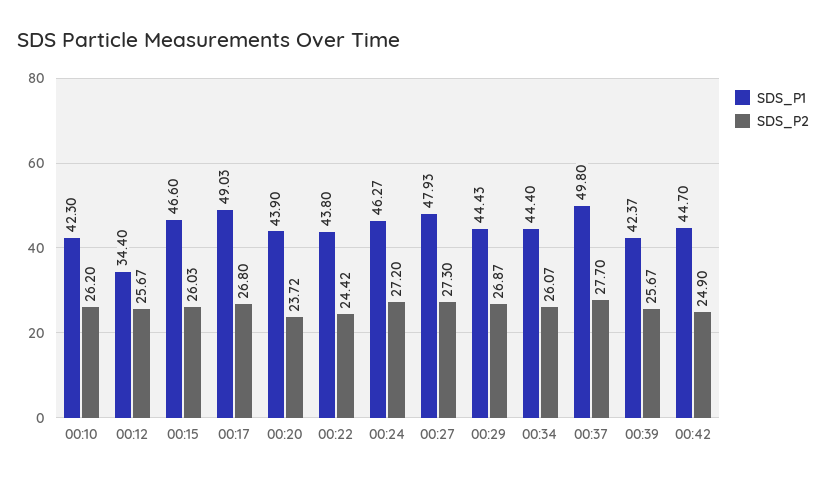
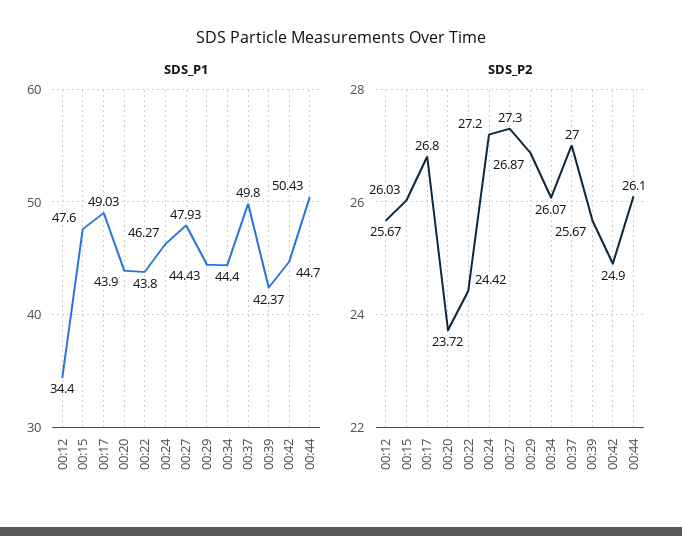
SDS_P1, 00:10: 42.3 -> none
SDS_P2, 00:10: 26.2 -> none
SDS_P1, 00:15: 46.6 -> 47.6
SDS_P2, 00:37: 27.7 -> 27
SDS_P1, 00:44: none -> 50.43
SDS_P2, 00:44: none -> 26.1

